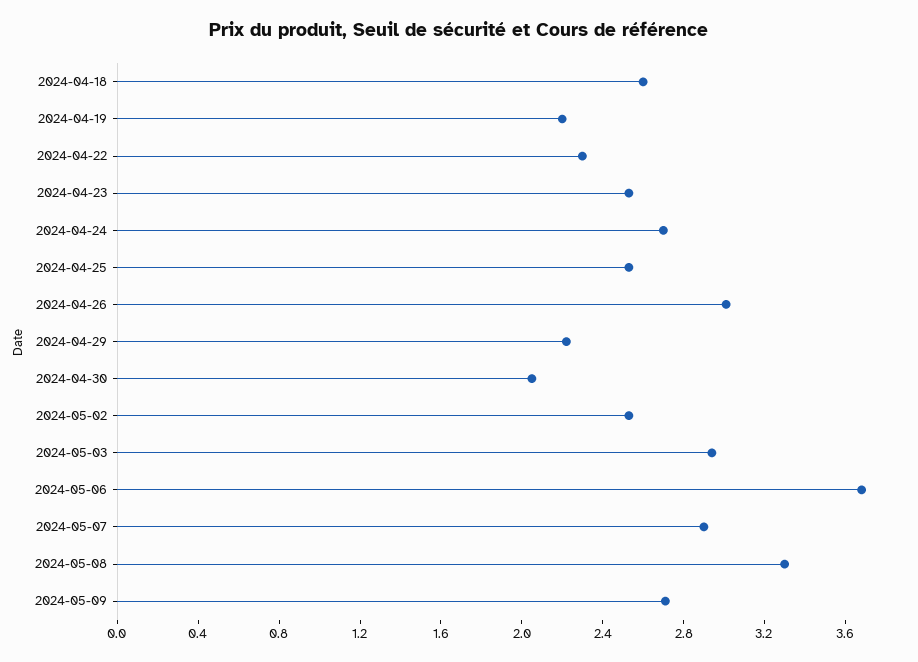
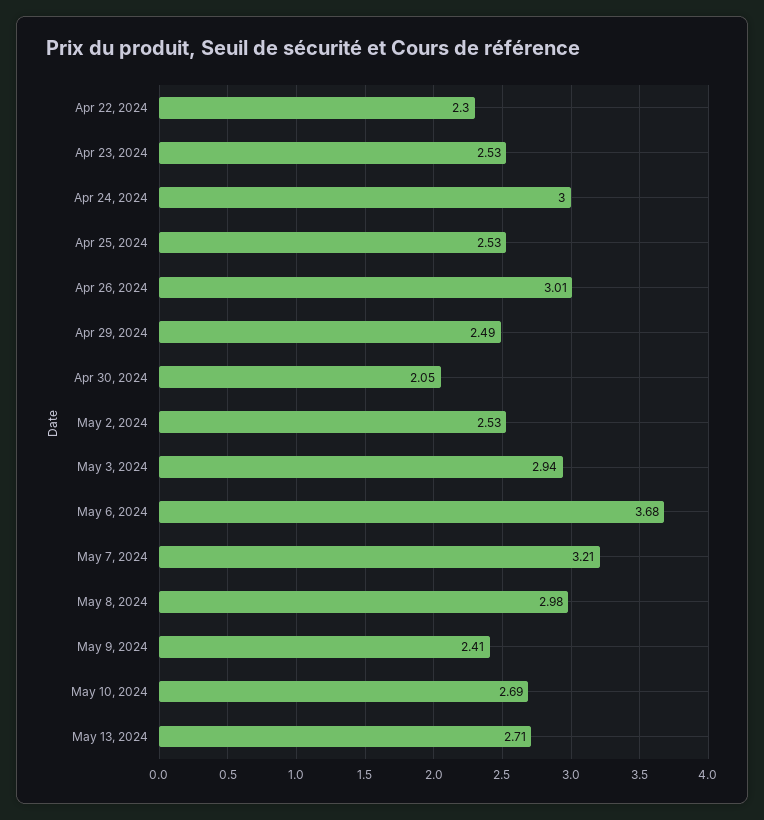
2024-04-18: 2.6 -> none
2024-04-19: 2.2 -> none
2024-04-24: 2.7 -> 3
2024-04-29: 2.2 -> 2.49
2024-05-07: 2.9 -> 3.21
2024-05-08: 3.3 -> 2.98
2024-05-09: 2.7 -> 2.41
May 10, 2024: none -> 2.69
May 13, 2024: none -> 2.71

